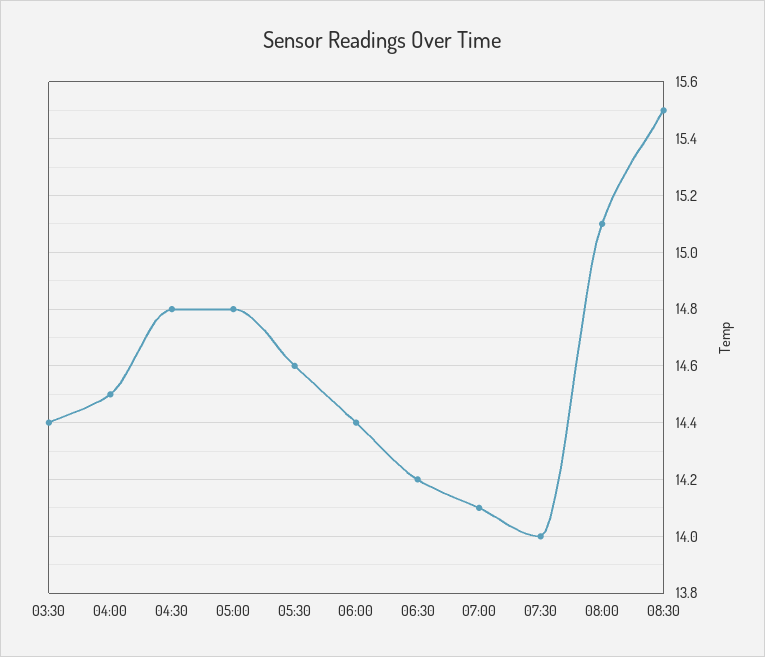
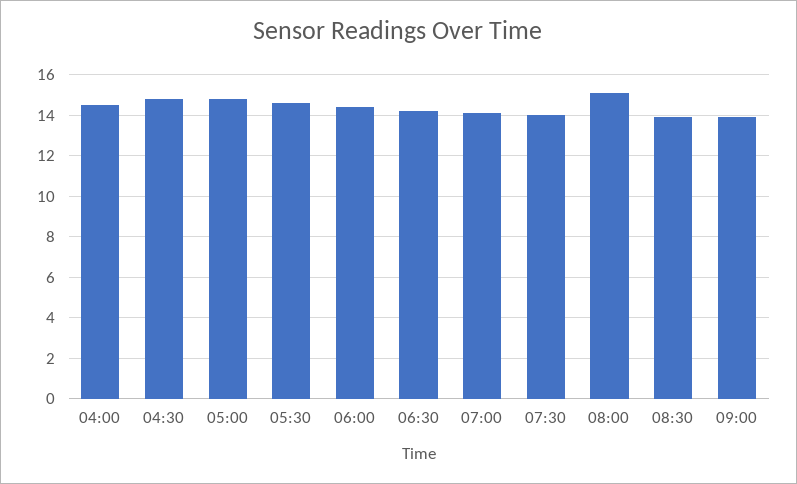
03:30: 14.4 -> none
08:30: 15.5 -> 14
09:00: none -> 14

